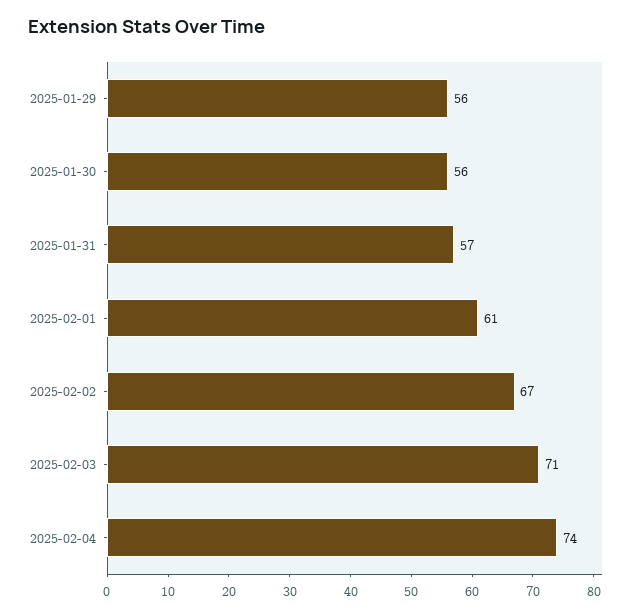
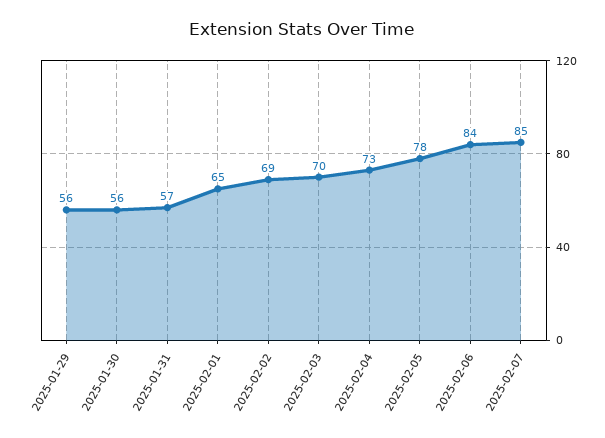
2025-02-01: 61 -> 65
2025-02-02: 67 -> 69
2025-02-03: 71 -> 70
2025-02-04: 74 -> 73
2025-02-05: none -> 78
2025-02-06: none -> 84
2025-02-07: none -> 85

